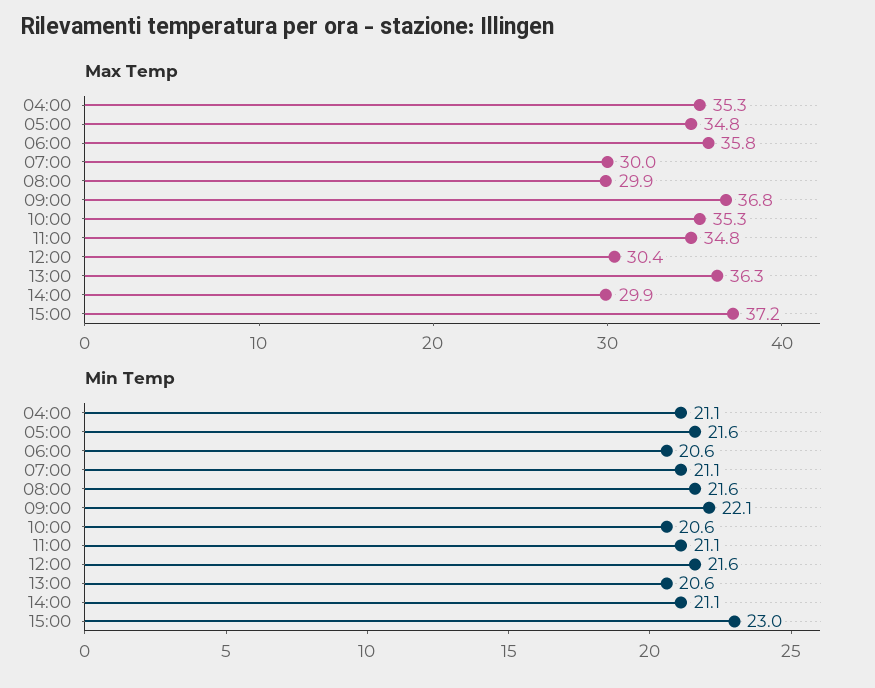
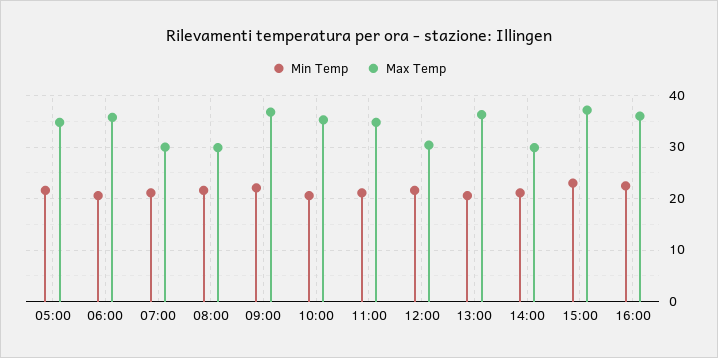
Max Temp, 04:00: 35.3 -> none
Min Temp, 04:00: 21.1 -> none
Min Temp, 16:00: none -> 22
Max Temp, 16:00: none -> 36

